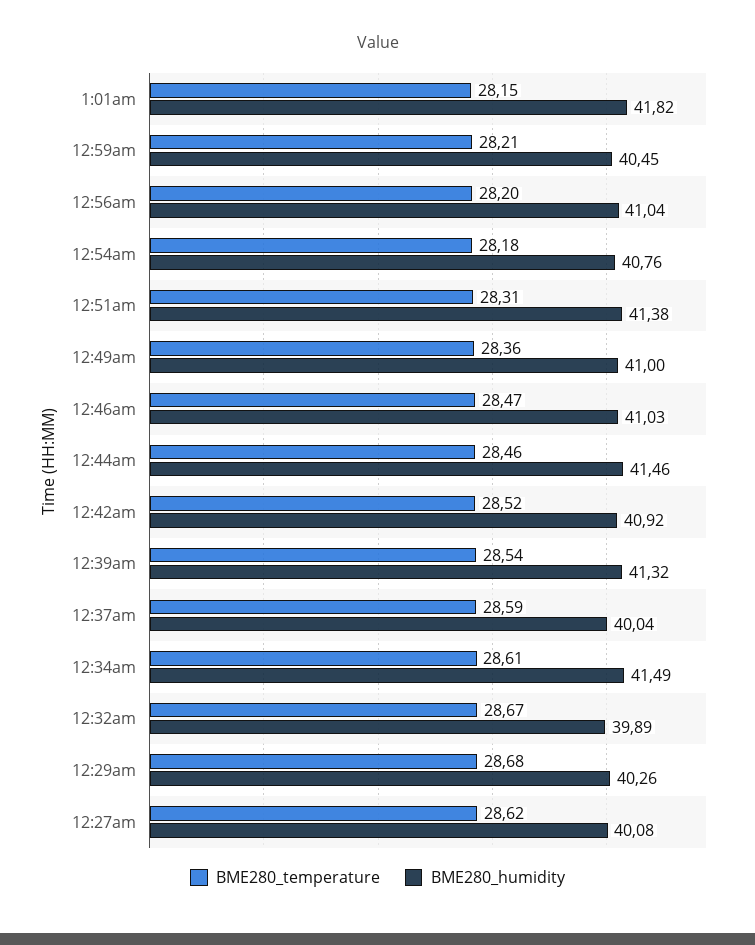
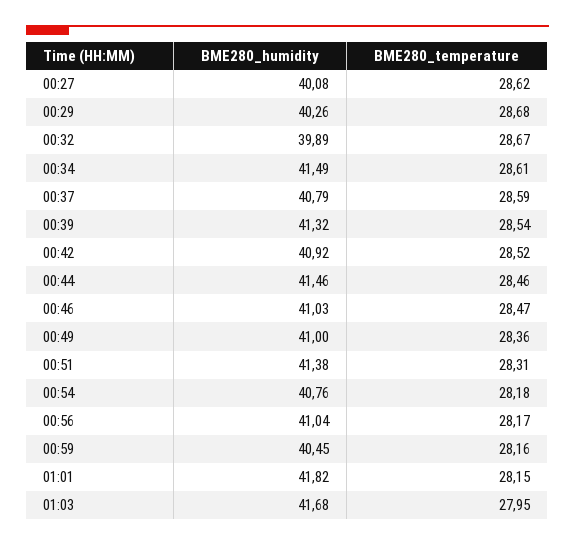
BME280_temperature, 12:59am: 28.21 -> 28.16
BME280_temperature, 12:56am: 28.2 -> 28.17
BME280_humidity, 12:37am: 40.04 -> 40.79
BME280_humidity, 01:03: none -> 41.68
BME280_temperature, 01:03: none -> 27.95

